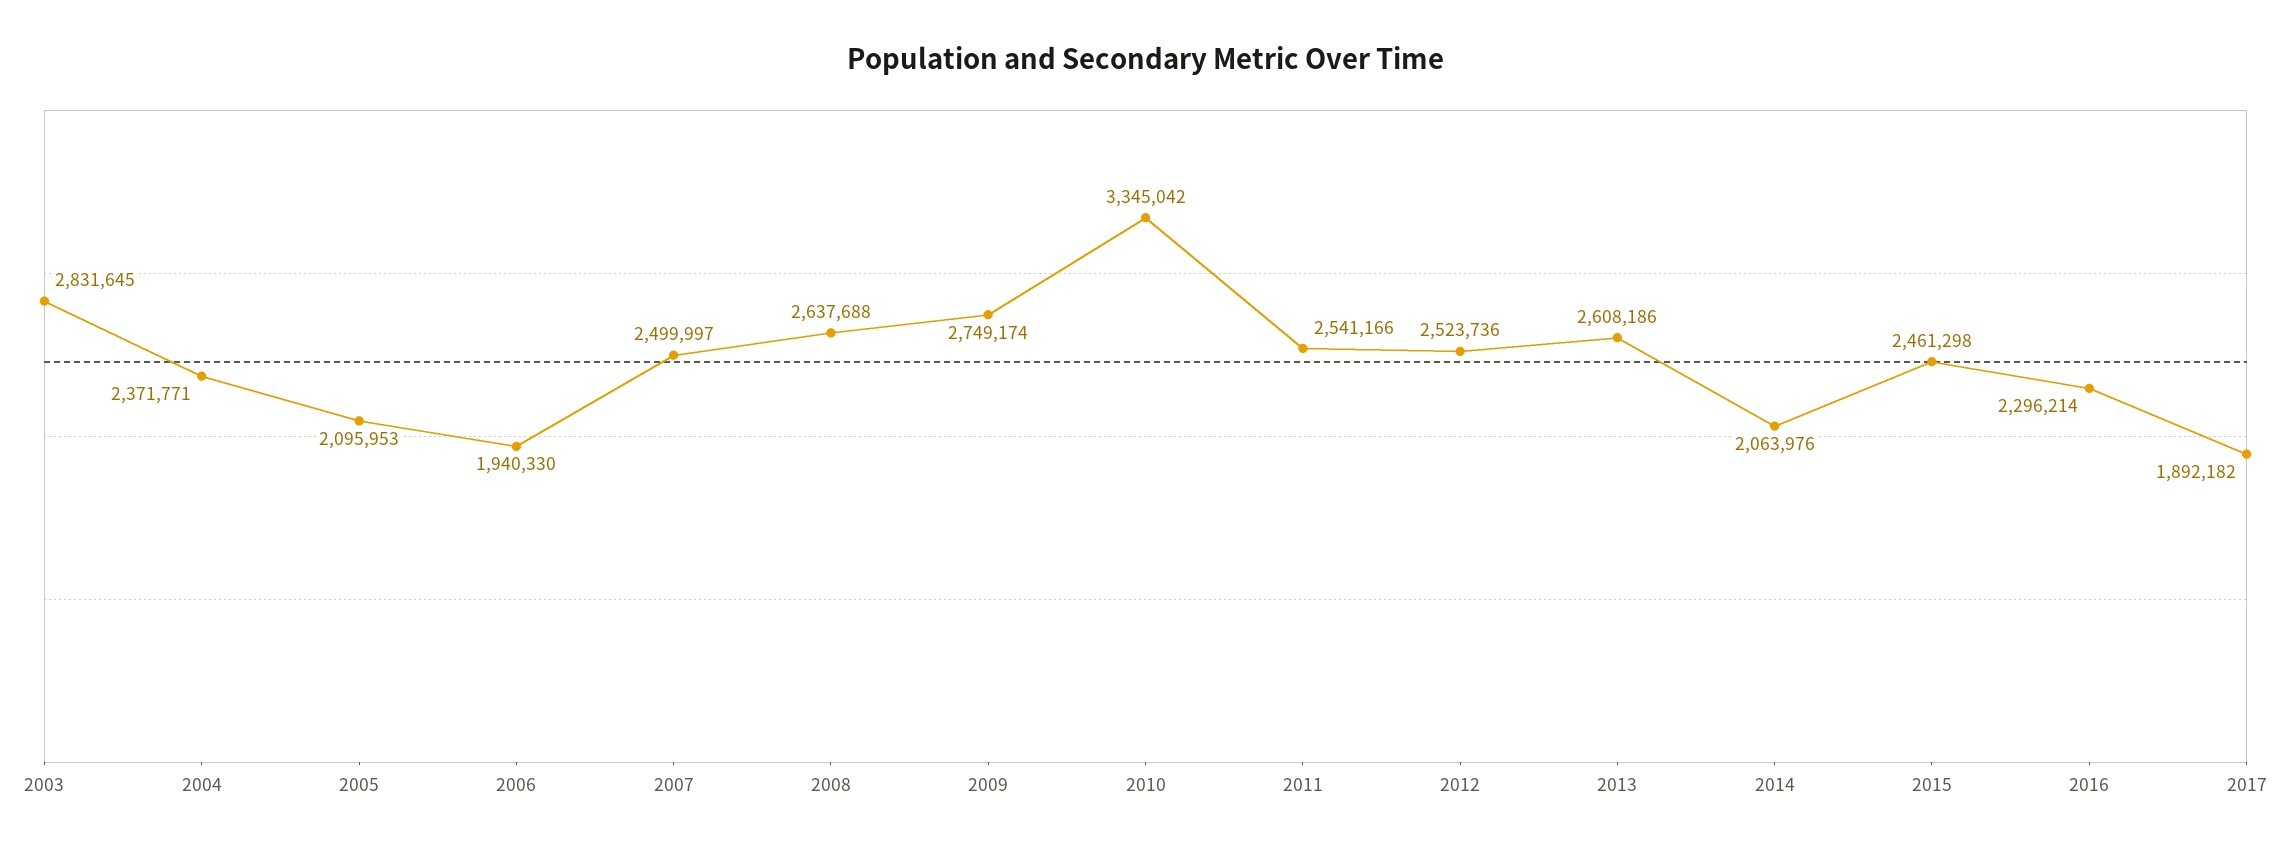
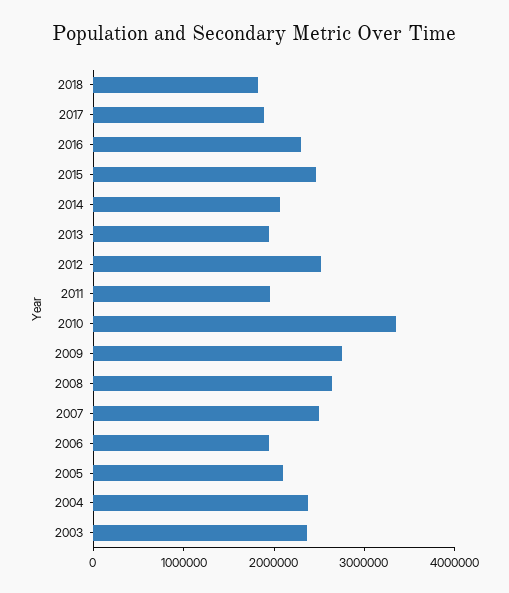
2003: 2831645 -> 2400000
2011: 2541166 -> 2000000
2013: 2608186 -> 2000000
2018: none -> 1800000

